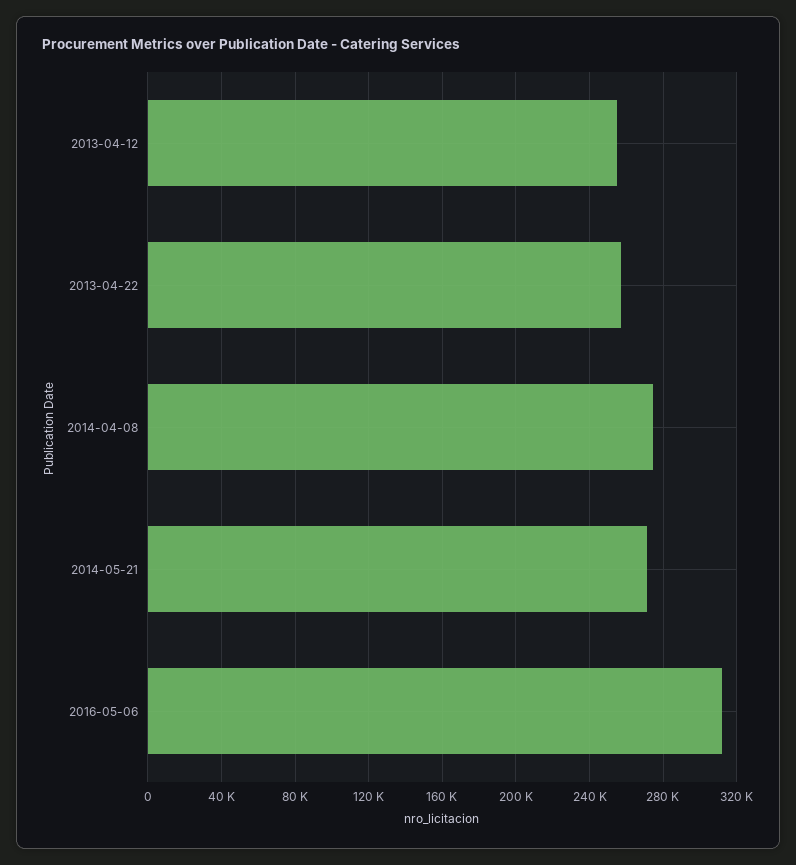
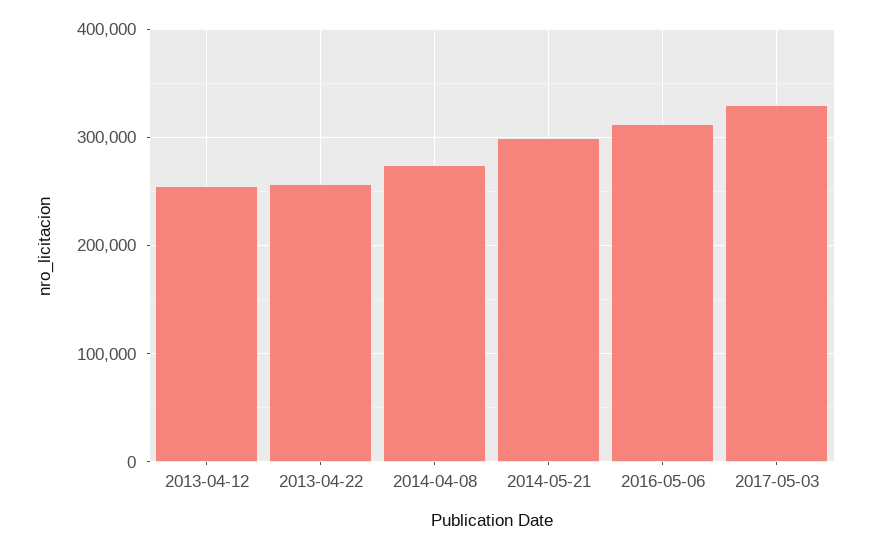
2014-05-21: 270000 -> 300000
2017-05-03: none -> 330000

